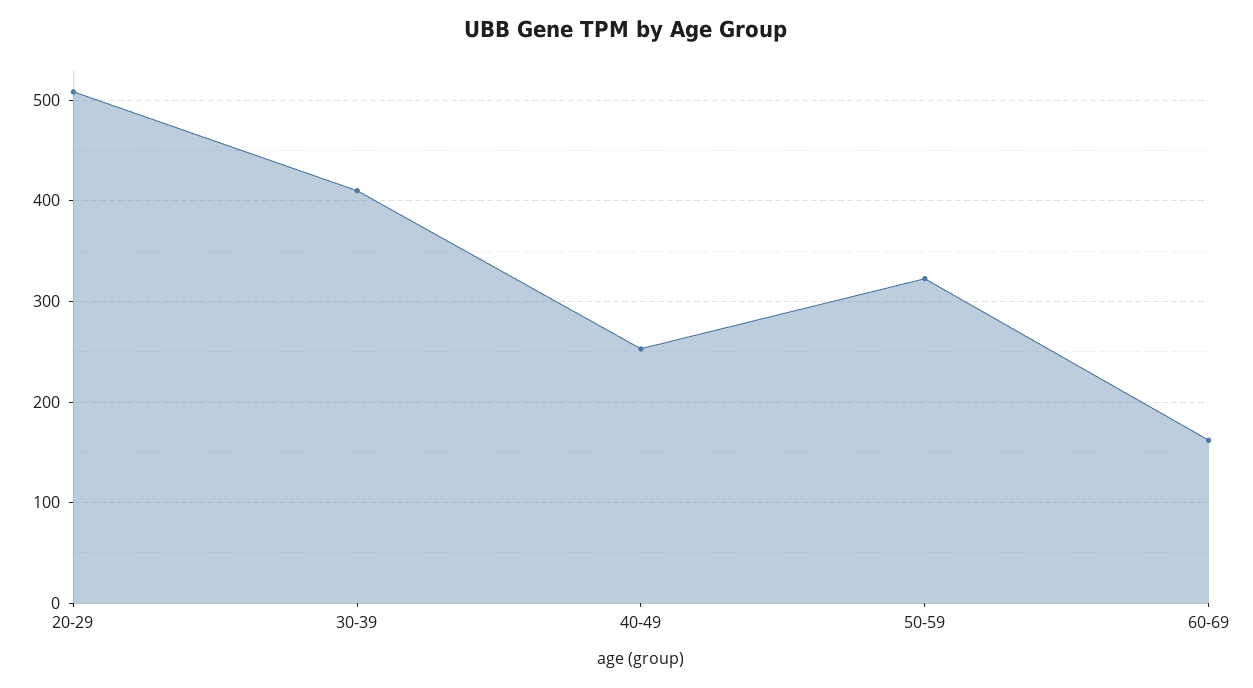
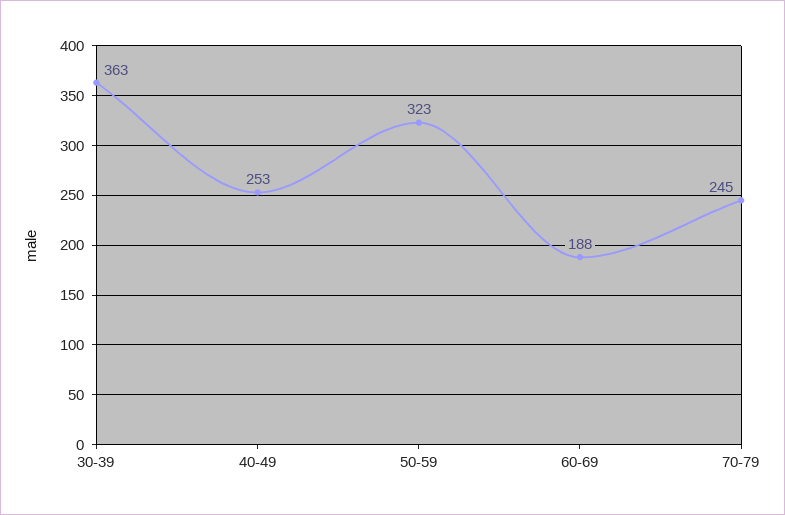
20-29: 510 -> none
30-39: 410 -> 363
60-69: 160 -> 188
70-79: none -> 245

